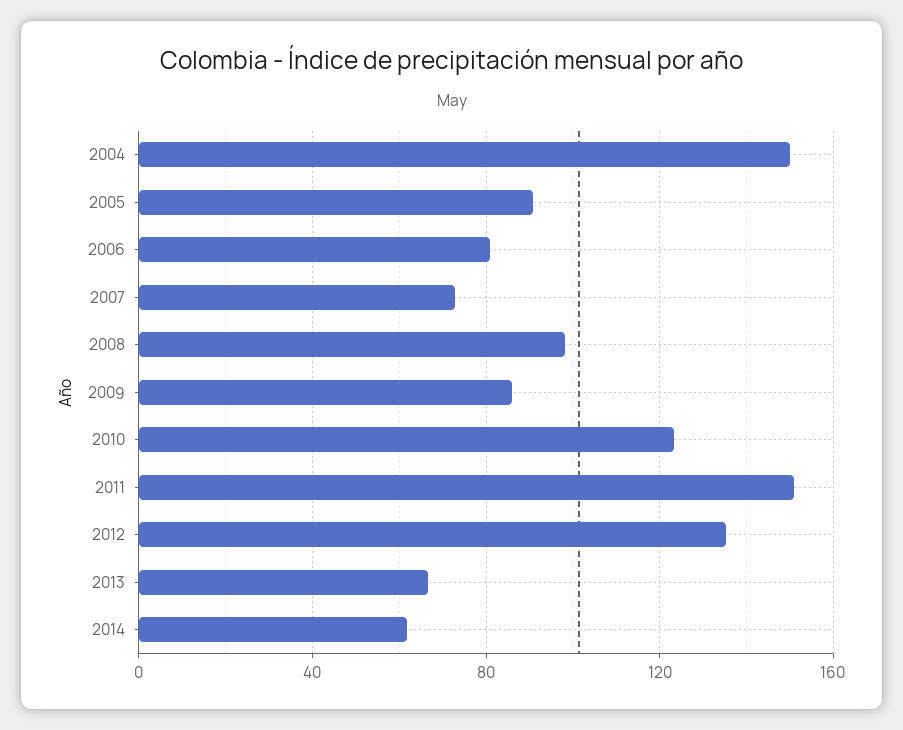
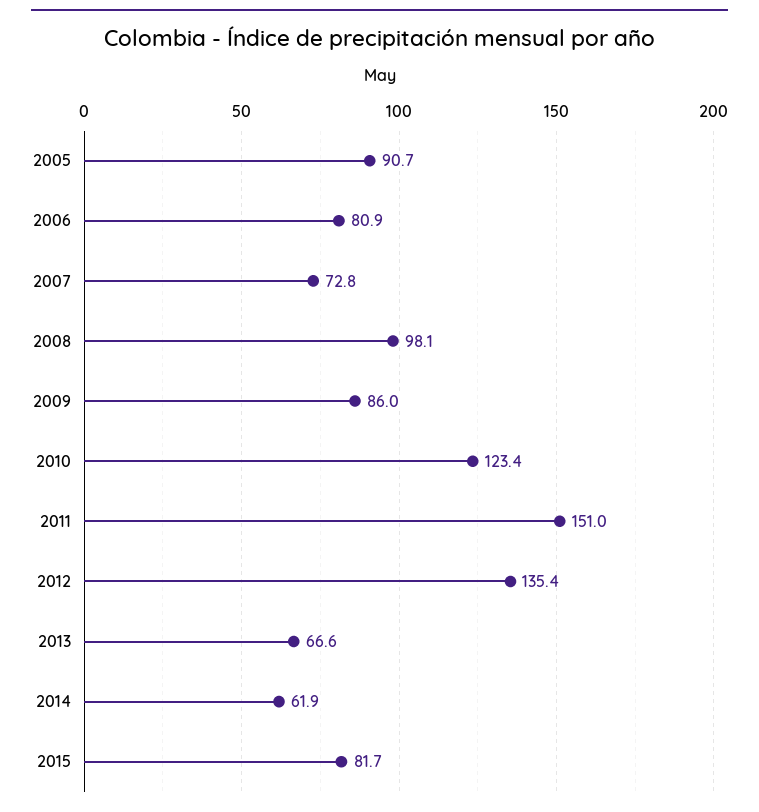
2004: 150 -> none
2015: none -> 81.7

